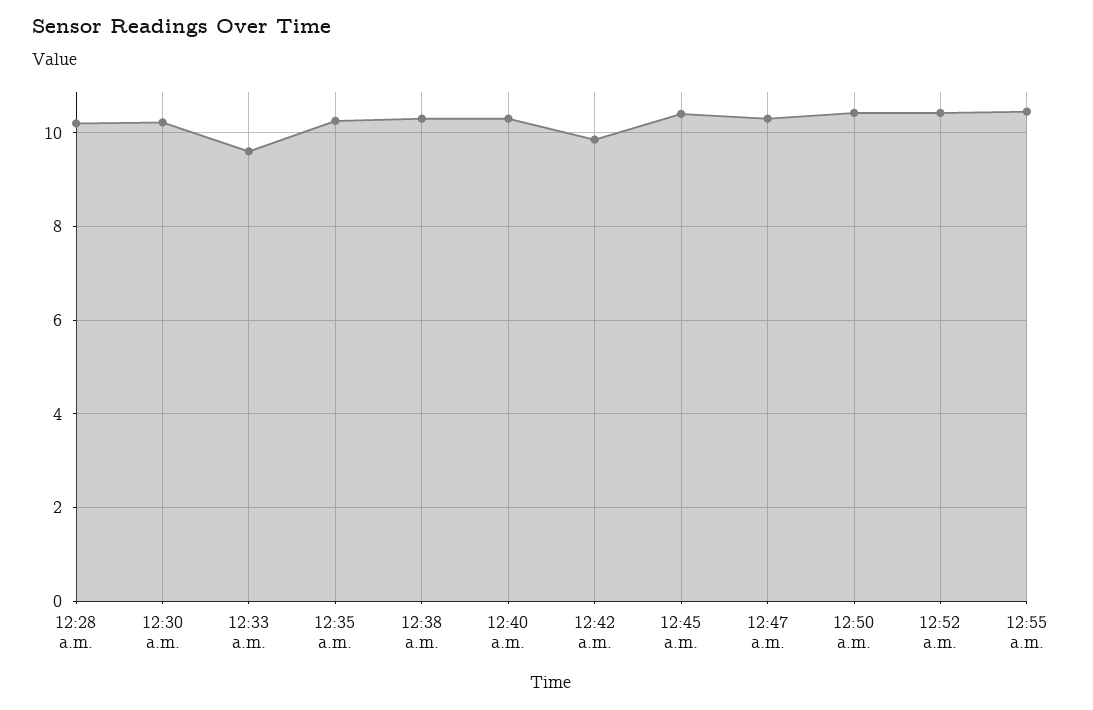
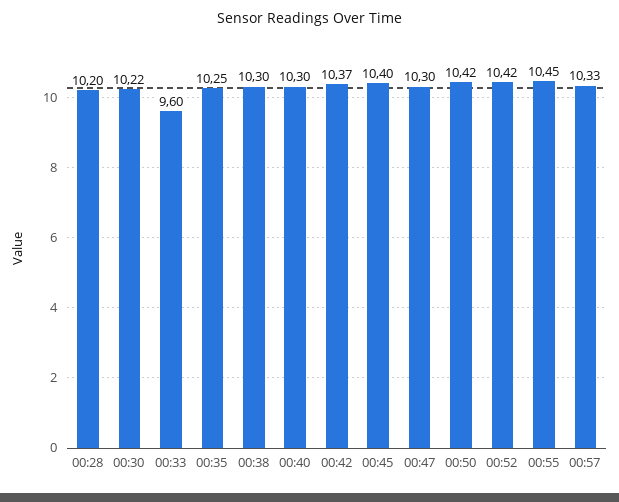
12:42 a.m.: 9.8 -> 10.37
00:57: none -> 10.33

